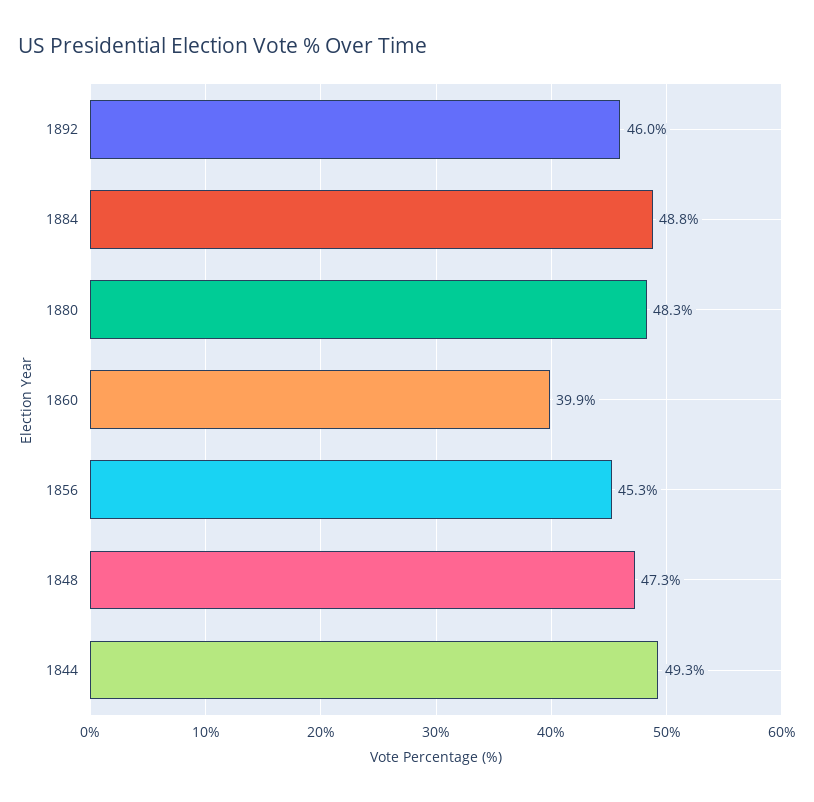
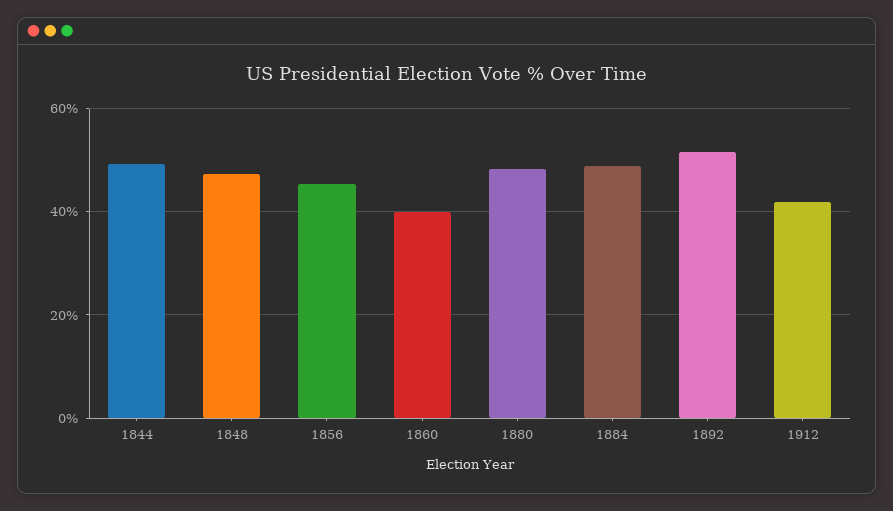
1892: 46 -> 52
1912: none -> 42

